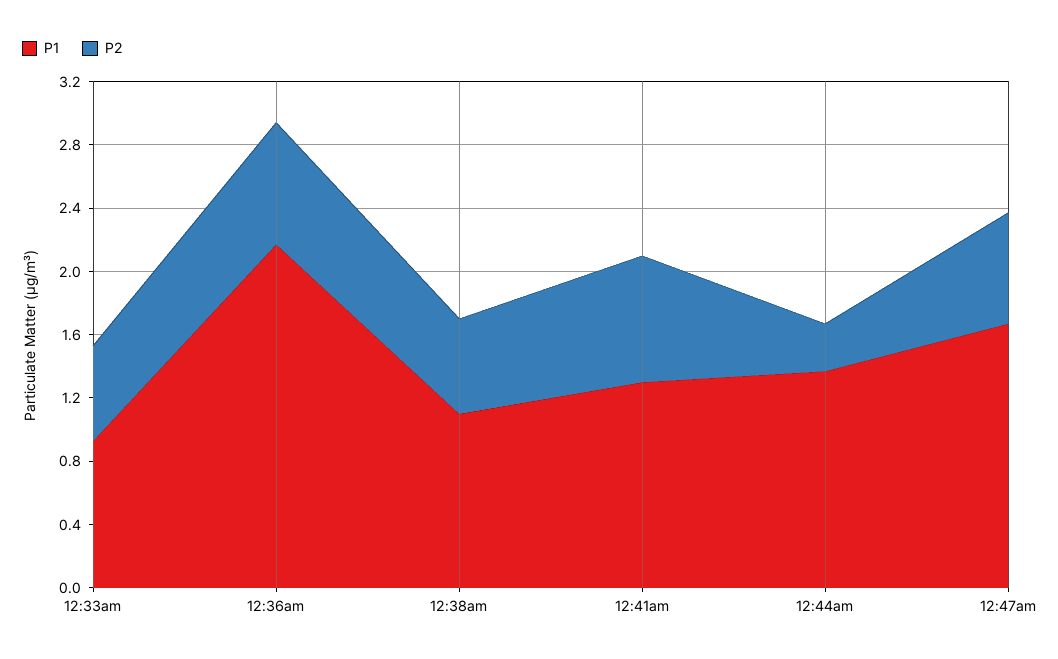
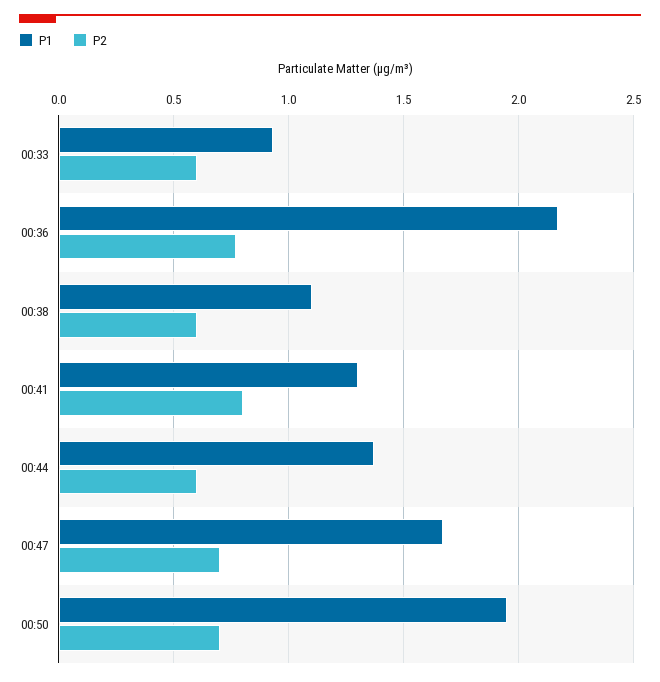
P2, 12:44am: 0.3 -> 0.6
P1, 00:50: none -> 1.95
P2, 00:50: none -> 0.7

